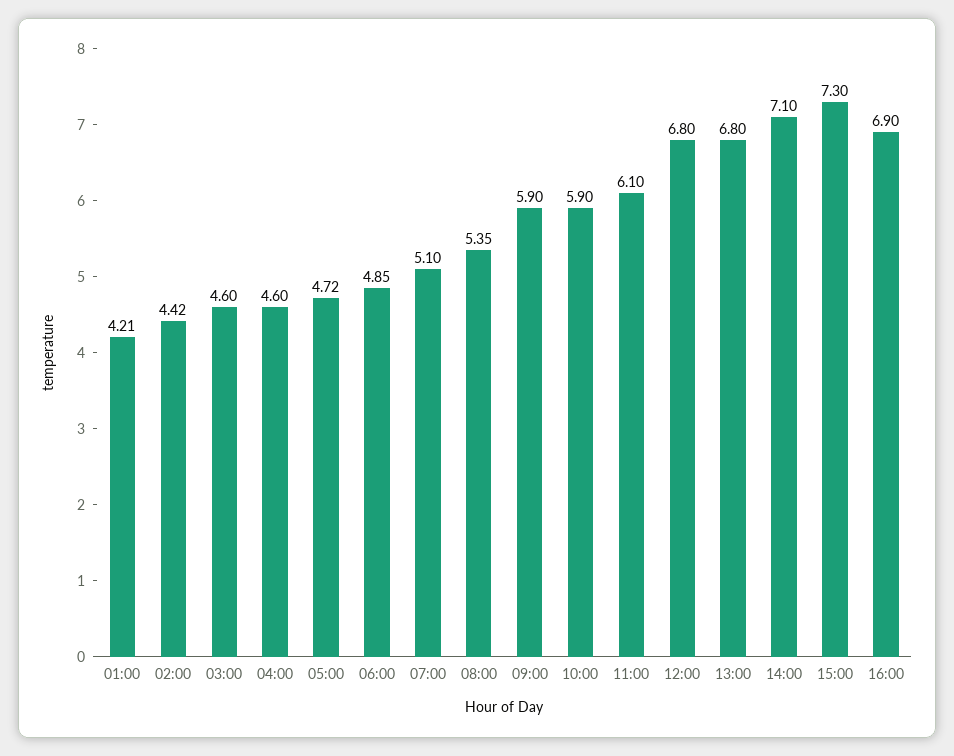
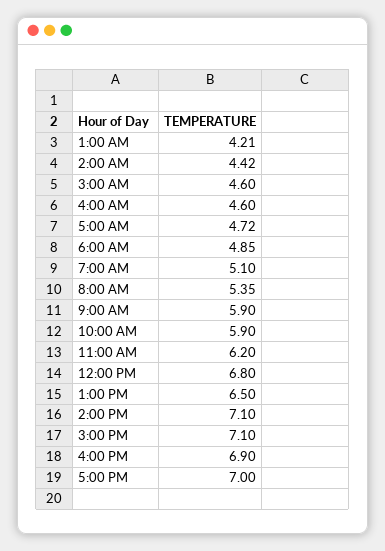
11:00: 6.1 -> 6.2
13:00: 6.8 -> 6.5
15:00: 7.3 -> 7.1
5:00 PM: none -> 7

